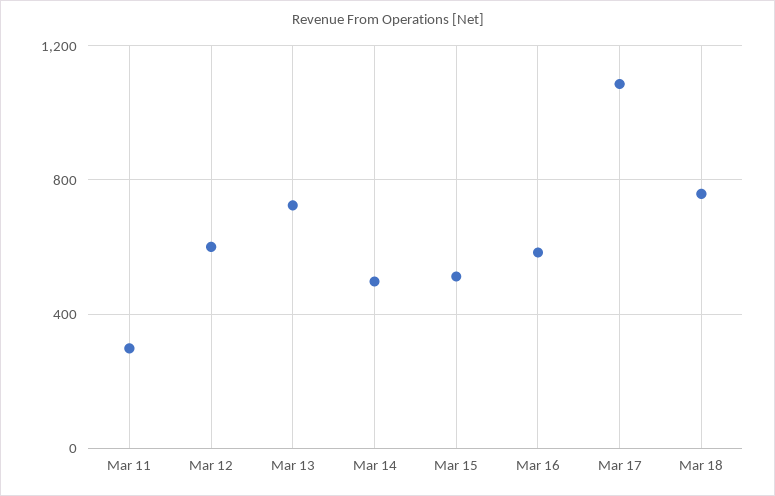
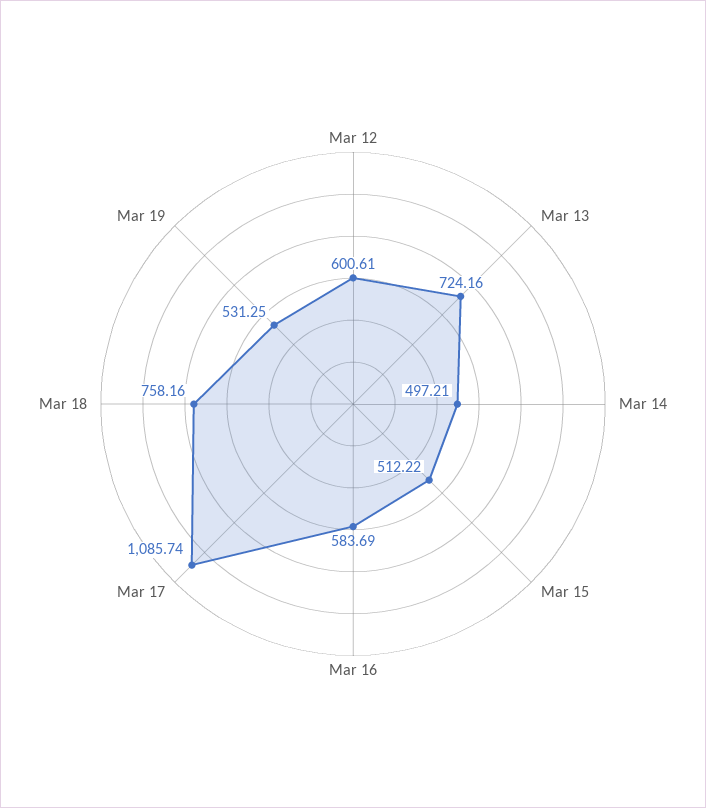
Mar 11: 300 -> none
Mar 19: none -> 531.25

